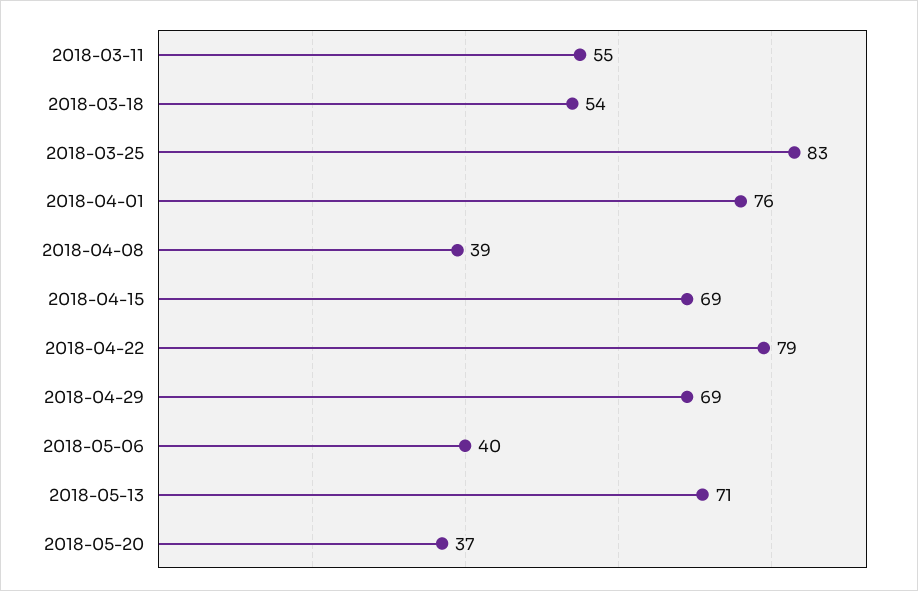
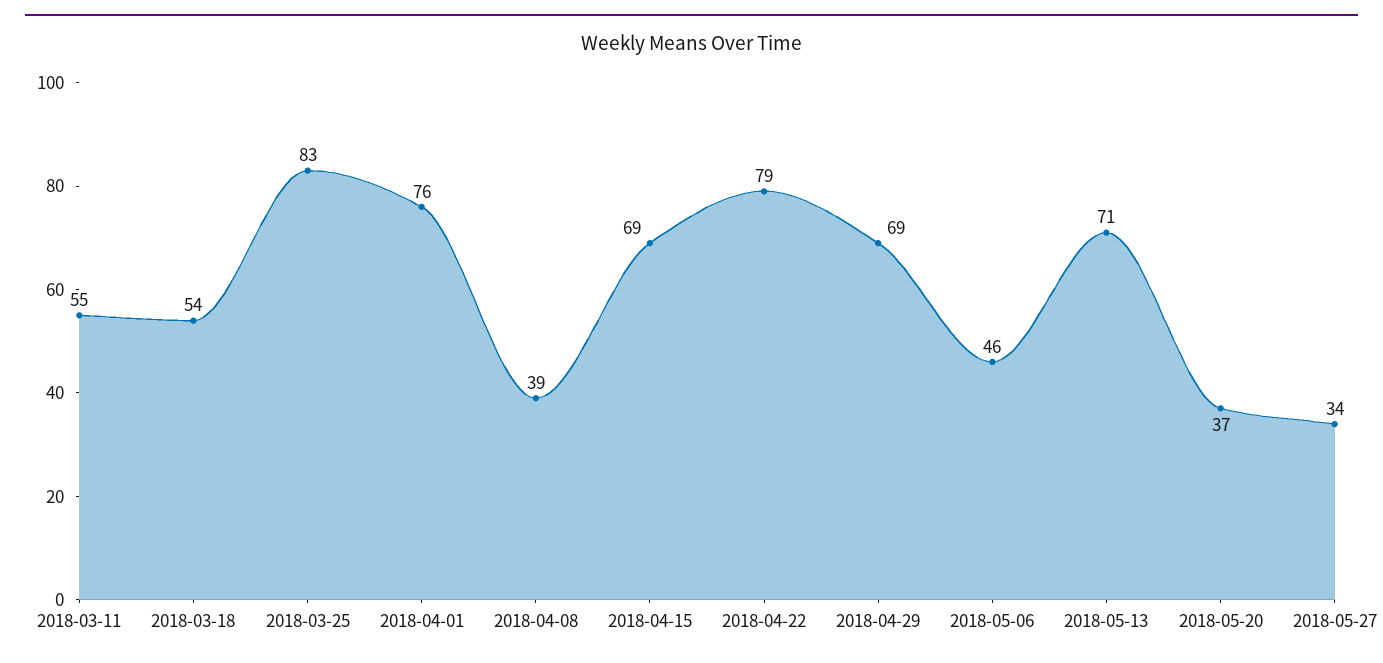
2018-05-06: 40 -> 46
2018-05-27: none -> 34

